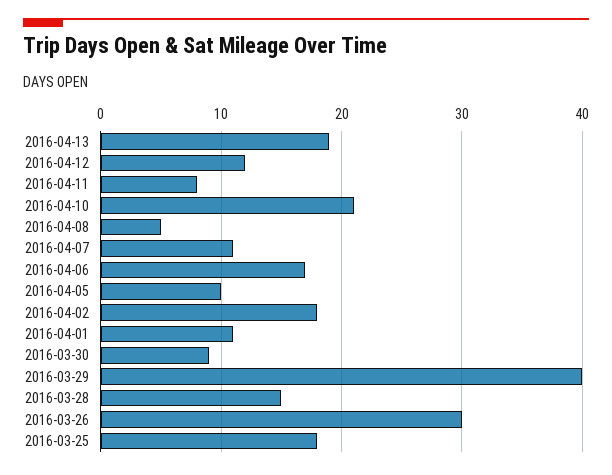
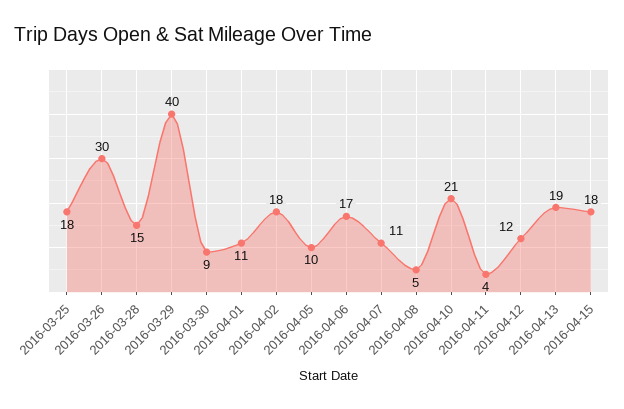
2016-04-11: 8 -> 4
2016-04-15: none -> 18

